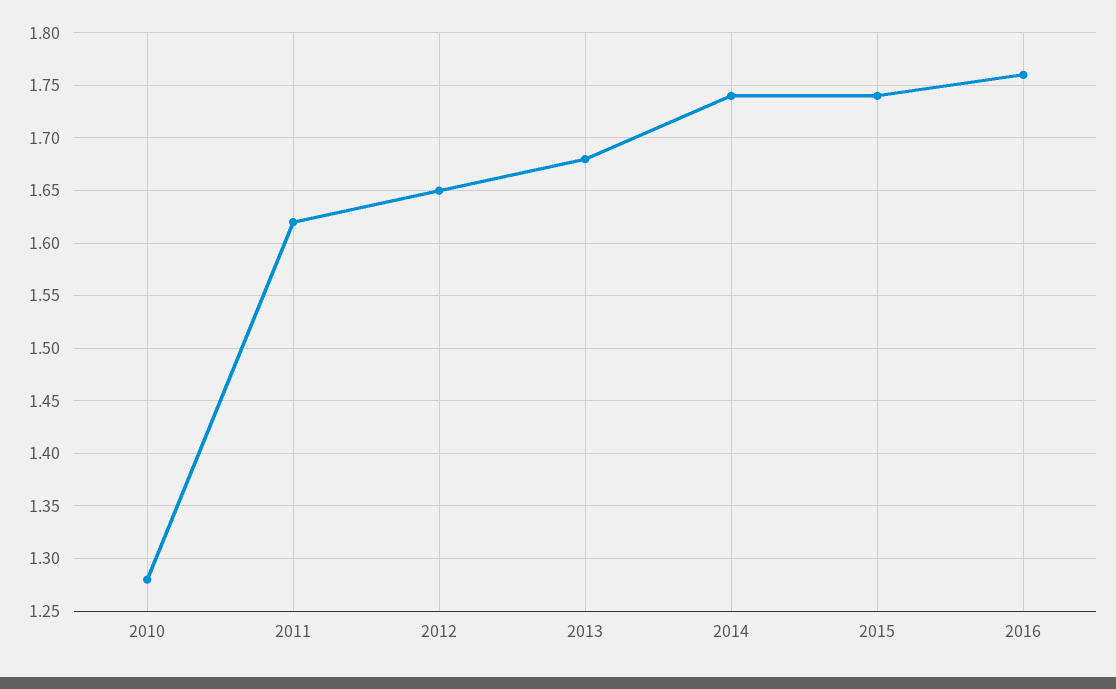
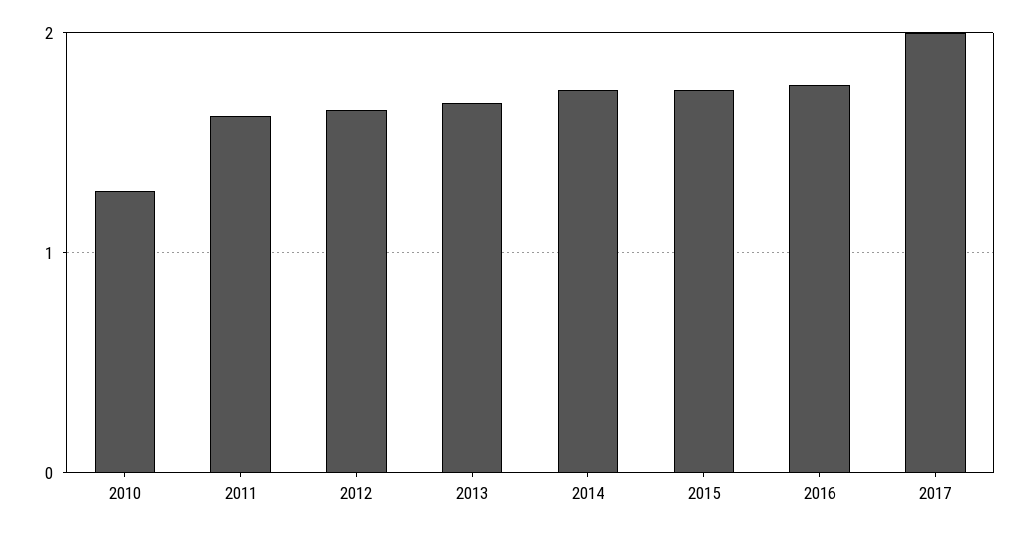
2017: none -> 2

